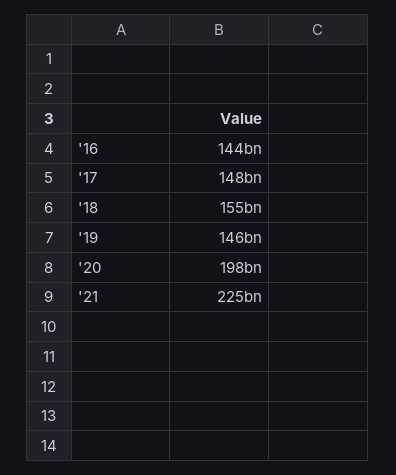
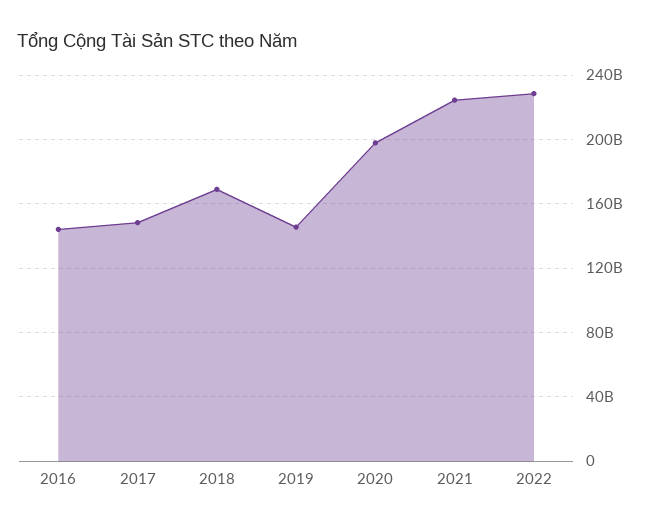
'18: 155000000000 -> 170000000000
2022: none -> 230000000000

